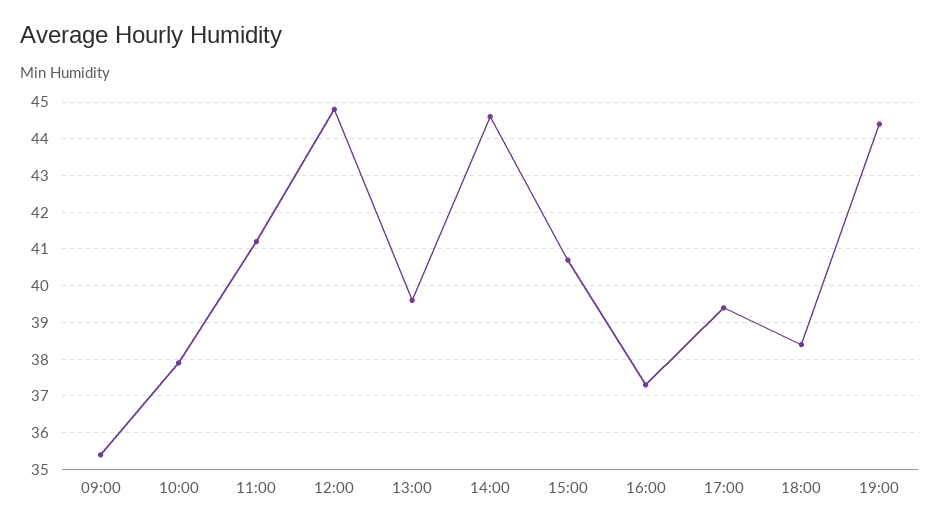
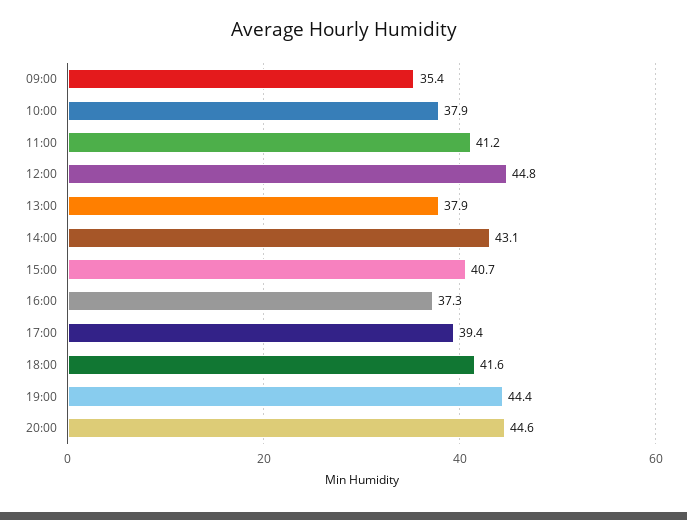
13:00: 39.5 -> 37.9
14:00: 44.5 -> 43.1
18:00: 38.5 -> 41.6
20:00: none -> 44.6

